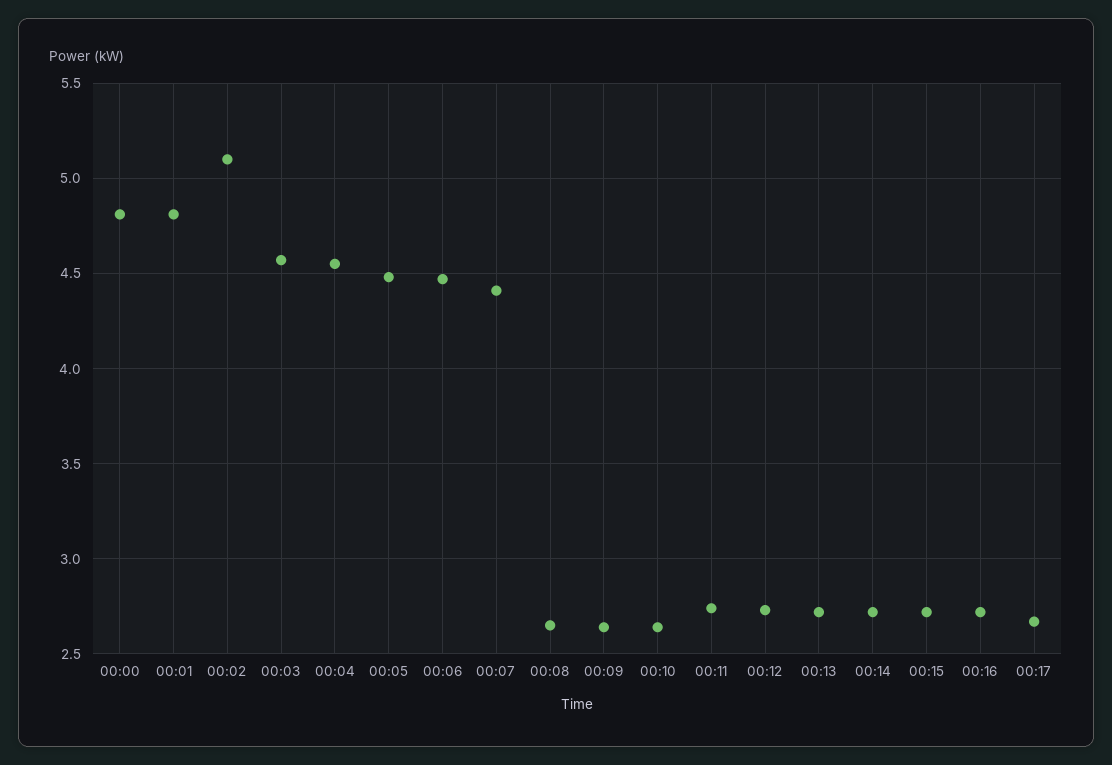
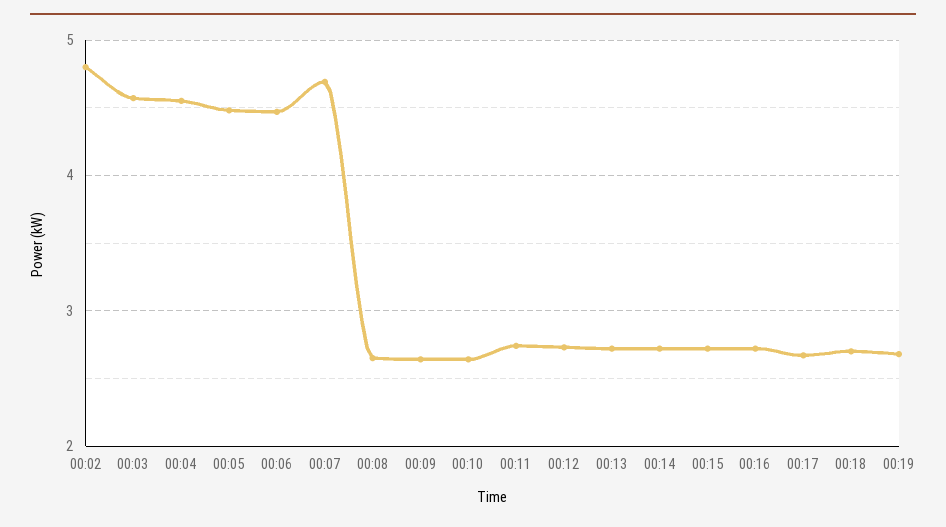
00:00: 4.8 -> none
00:01: 4.8 -> none
00:02: 5.1 -> 4.8
00:07: 4.4 -> 4.7
00:18: none -> 2.7
00:19: none -> 2.7

